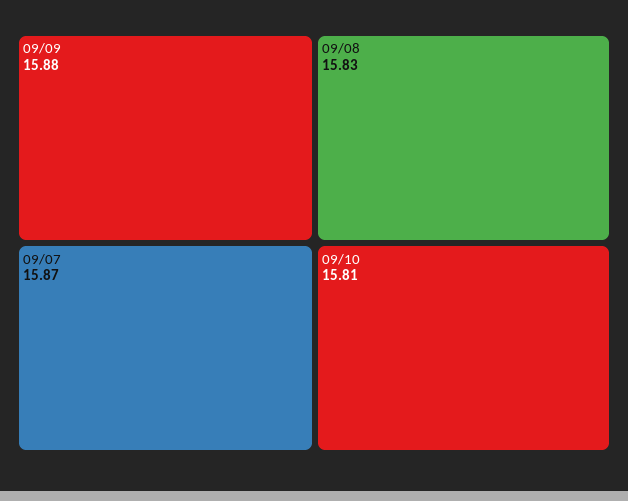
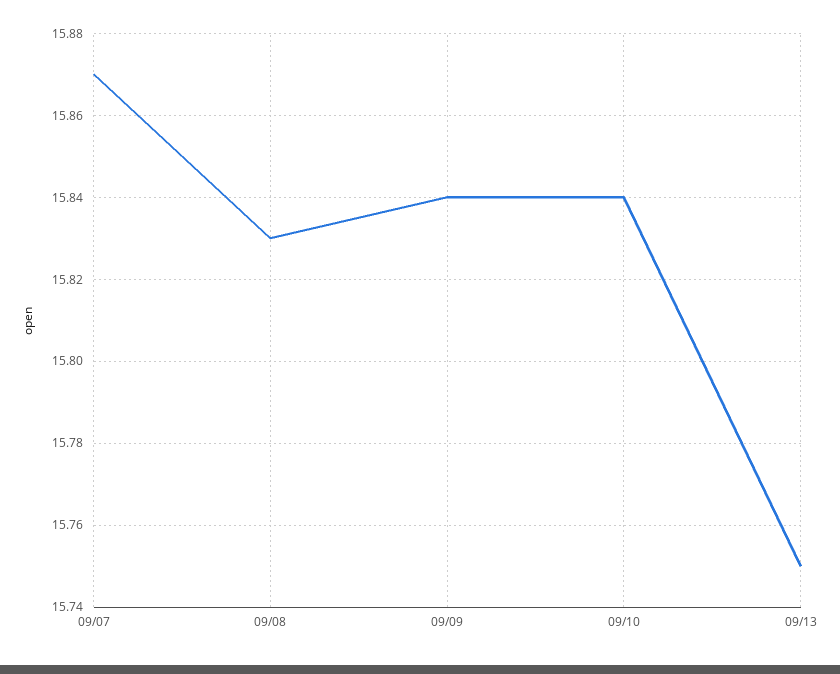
09/09: 15.88 -> 15.84
09/10: 15.81 -> 15.84
09/13: none -> 15.75

